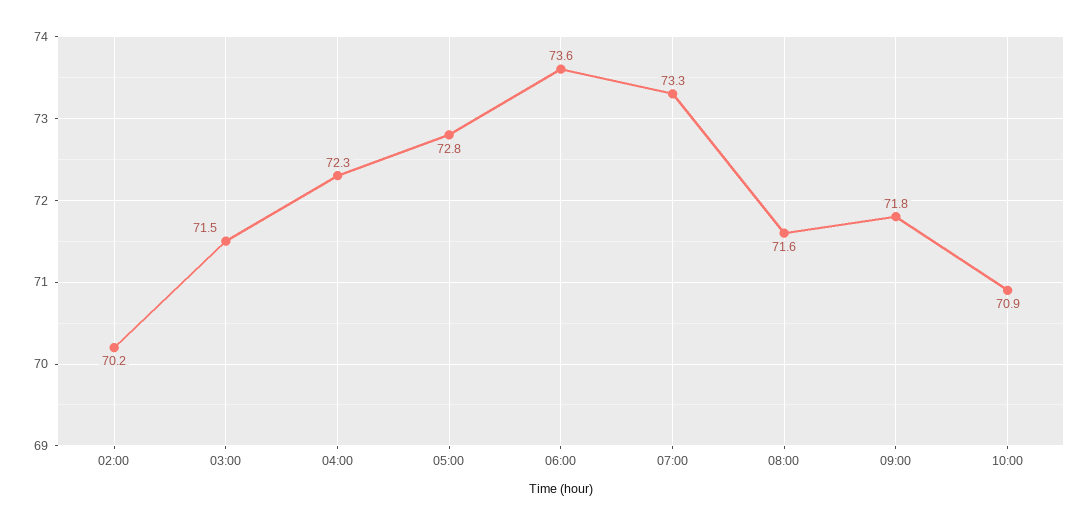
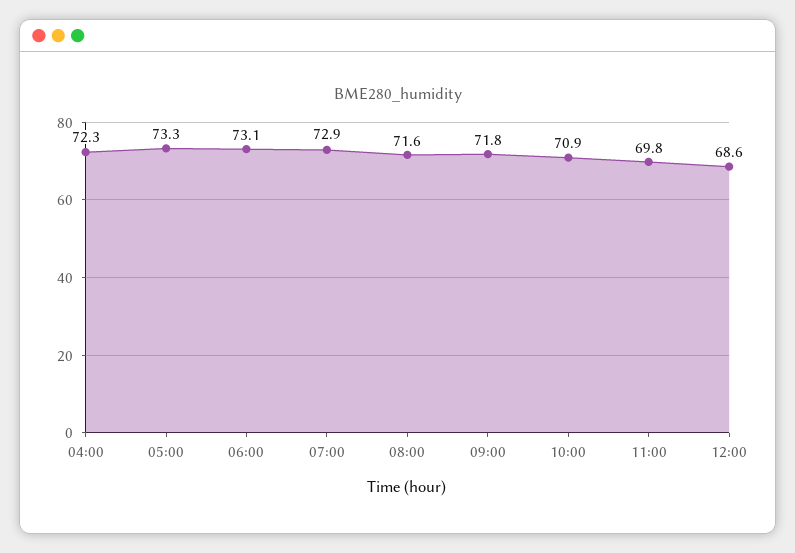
02:00: 70.2 -> none
03:00: 71.5 -> none
05:00: 72.8 -> 73.3
06:00: 73.6 -> 73.1
07:00: 73.3 -> 72.9
11:00: none -> 69.8
12:00: none -> 68.6

